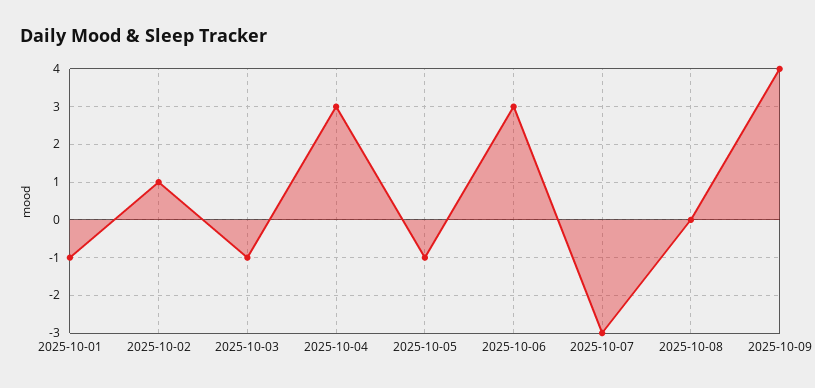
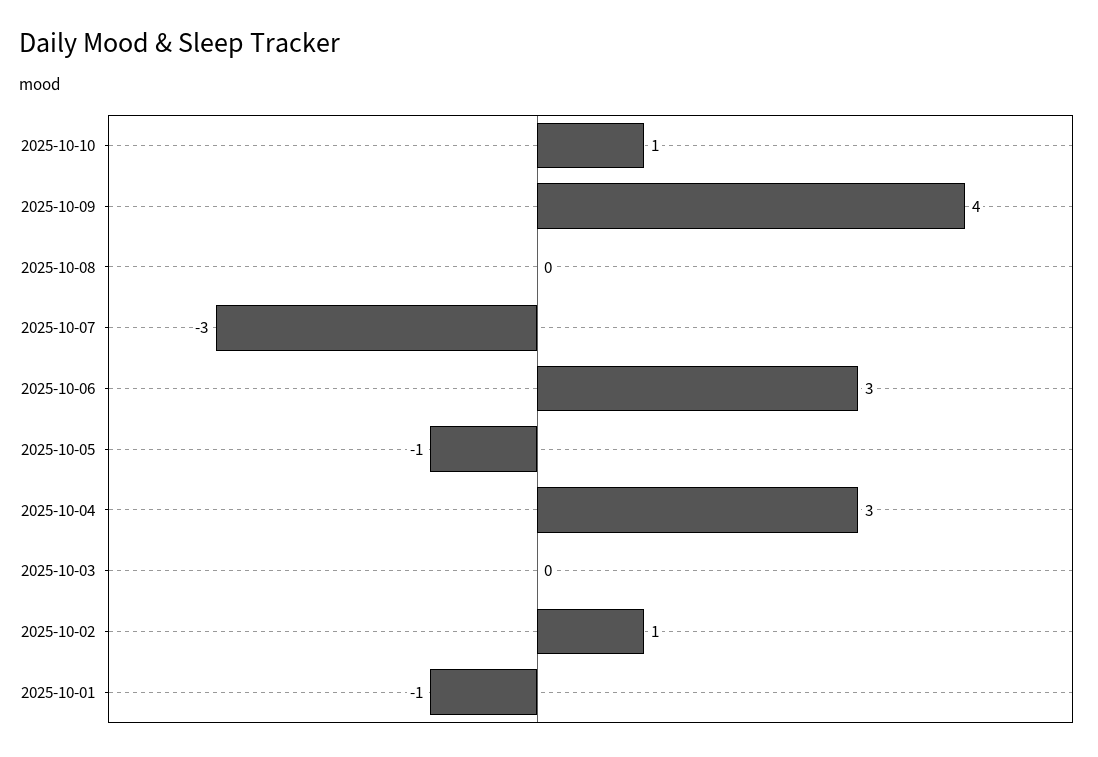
2025-10-03: -1 -> 0
2025-10-10: none -> 1

